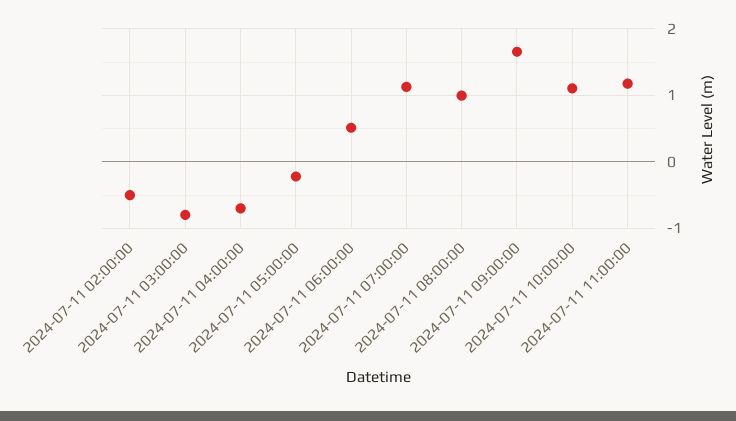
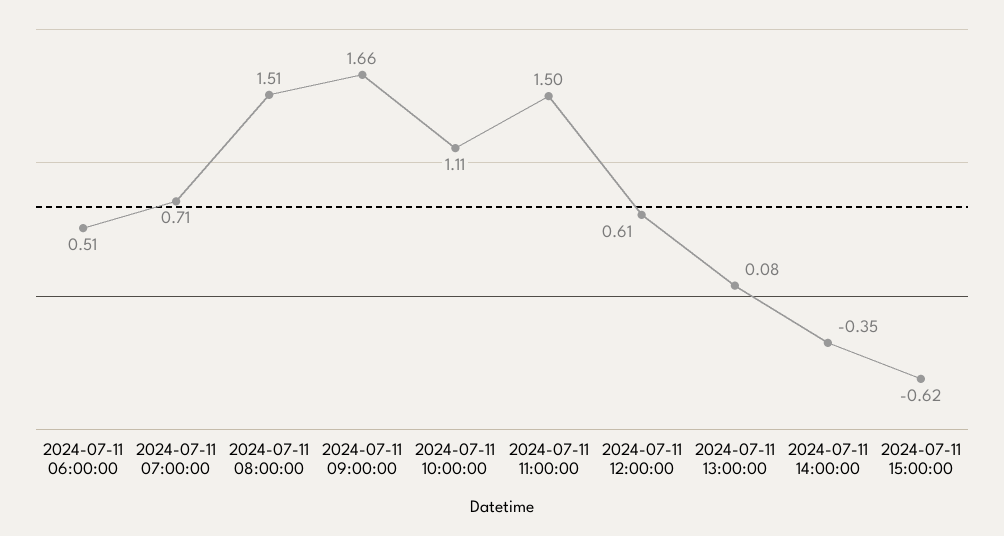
2024-07-11 02:00:00: -0.5 -> none
2024-07-11 03:00:00: -0.8 -> none
2024-07-11 04:00:00: -0.7 -> none
2024-07-11 05:00:00: -0.2 -> none
2024-07-11 07:00:00: 1.1 -> 0.71
2024-07-11 08:00:00: 1 -> 1.51
2024-07-11 11:00:00: 1.2 -> 1.5
2024-07-11 12:00:00: none -> 0.61
2024-07-11 13:00:00: none -> 0.08
2024-07-11 14:00:00: none -> -0.35
2024-07-11 15:00:00: none -> -0.62

